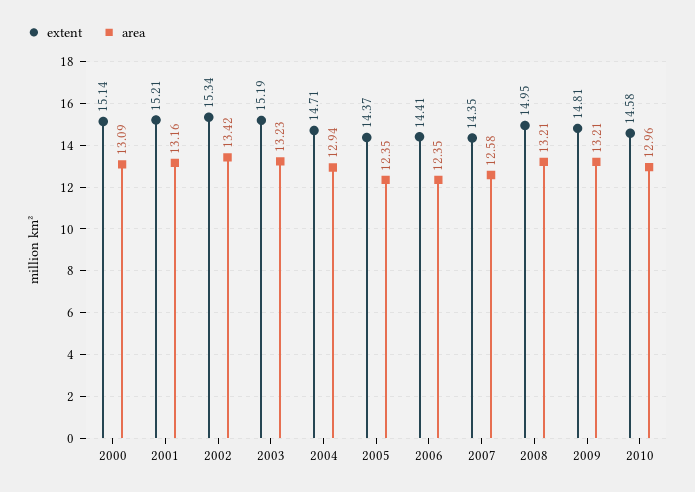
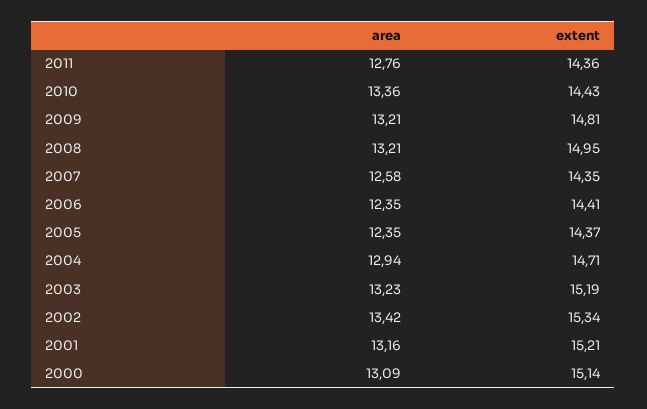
extent, 2010: 14.58 -> 14.43
area, 2010: 12.96 -> 13.36
area, 2011: none -> 12.76
extent, 2011: none -> 14.36

